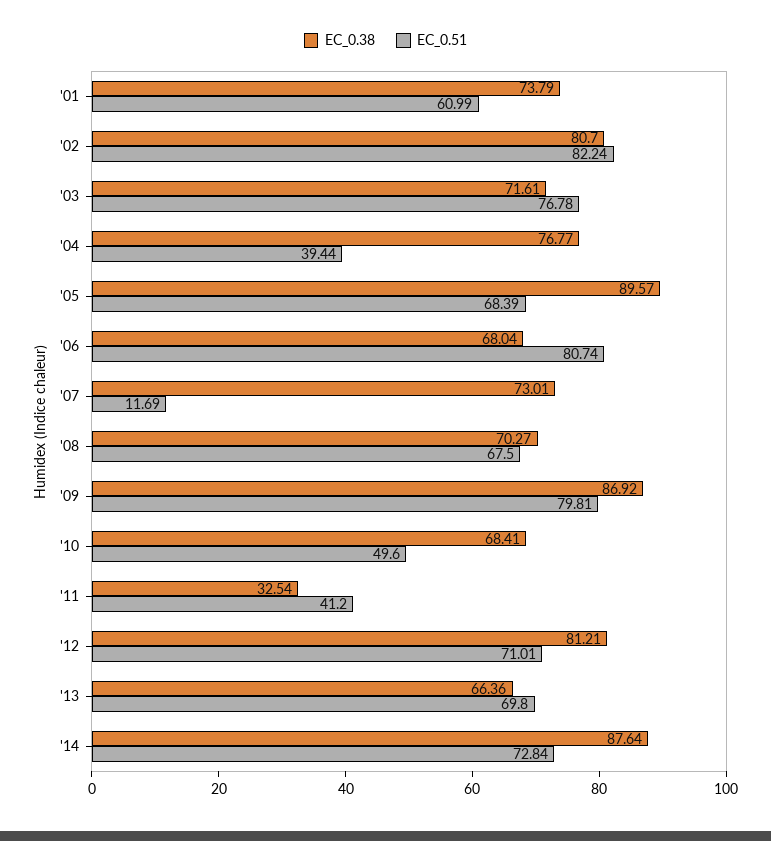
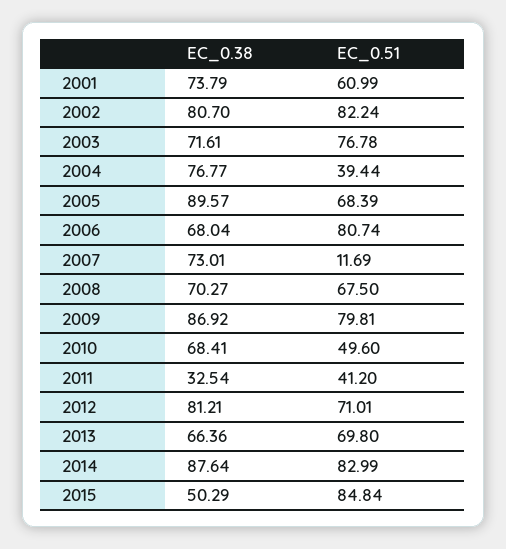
EC_0.51, '14: 72.84 -> 82.99
EC_0.38, 2015: none -> 50.29
EC_0.51, 2015: none -> 84.84

